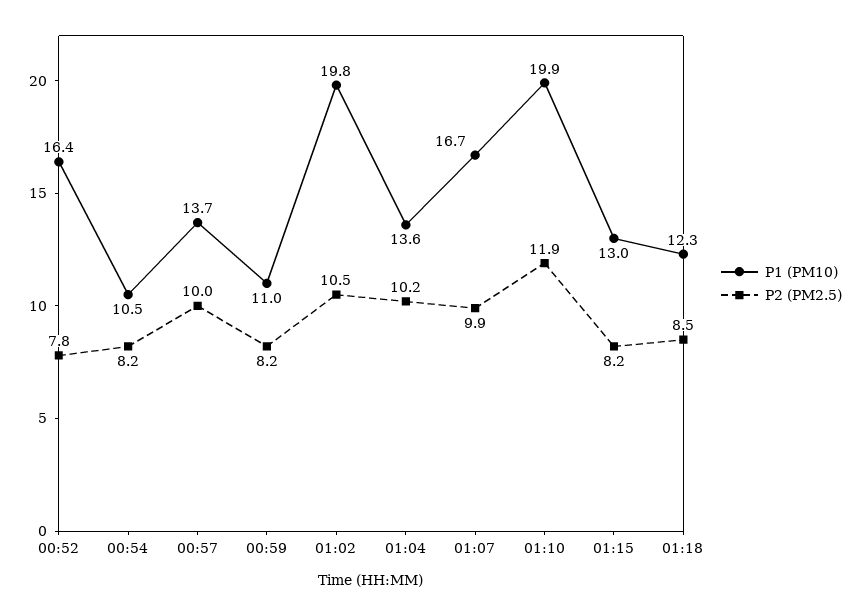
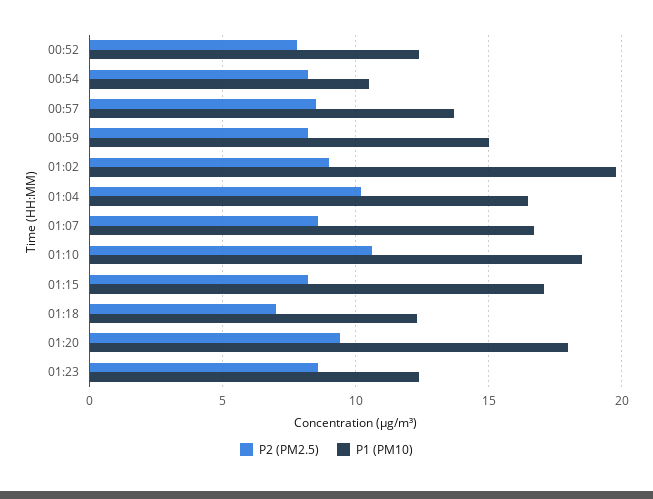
P1 (PM10), 00:52: 16.4 -> 12.5
P2 (PM2.5), 00:57: 10 -> 8.5
P1 (PM10), 00:59: 11 -> 15
P2 (PM2.5), 01:02: 10.5 -> 9
P1 (PM10), 01:04: 13.6 -> 16.5
P2 (PM2.5), 01:07: 9.9 -> 8.5
P1 (PM10), 01:10: 19.9 -> 18.5
P2 (PM2.5), 01:10: 11.9 -> 10.5
P1 (PM10), 01:15: 13 -> 17
P2 (PM2.5), 01:18: 8.5 -> 7
P2 (PM2.5), 01:20: none -> 9.5
P1 (PM10), 01:20: none -> 18
P2 (PM2.5), 01:23: none -> 8.5
P1 (PM10), 01:23: none -> 12.5

